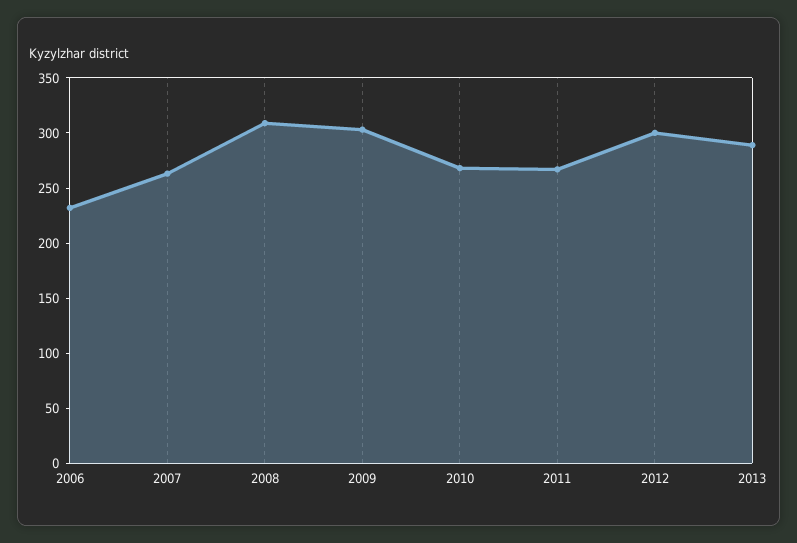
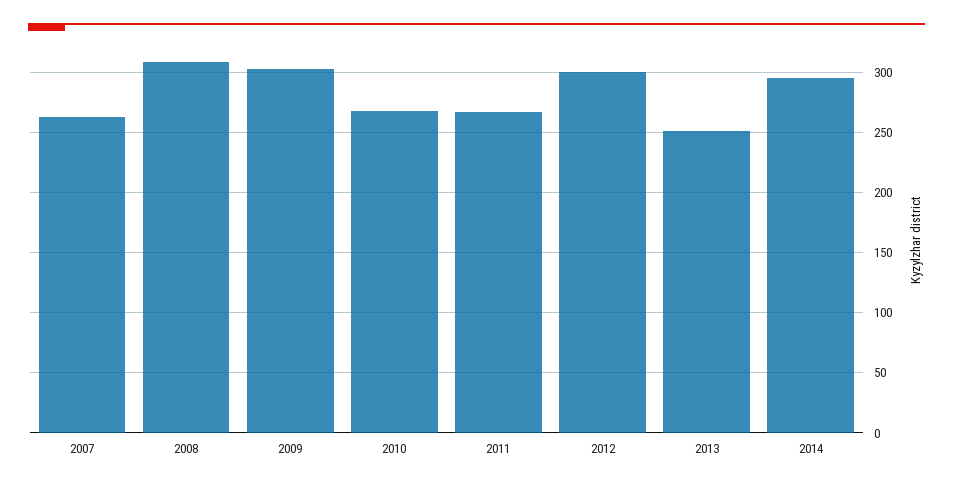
2006: 230 -> none
2013: 290 -> 250
2014: none -> 295

